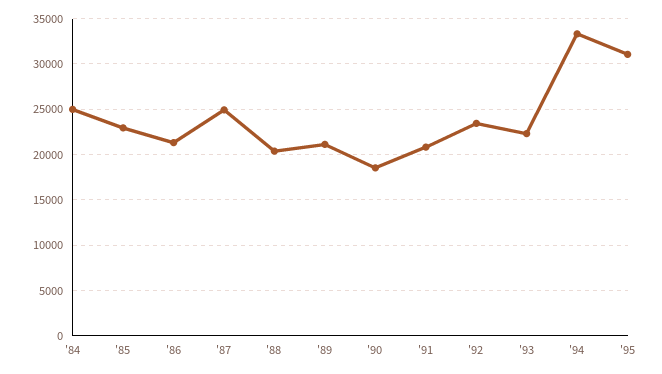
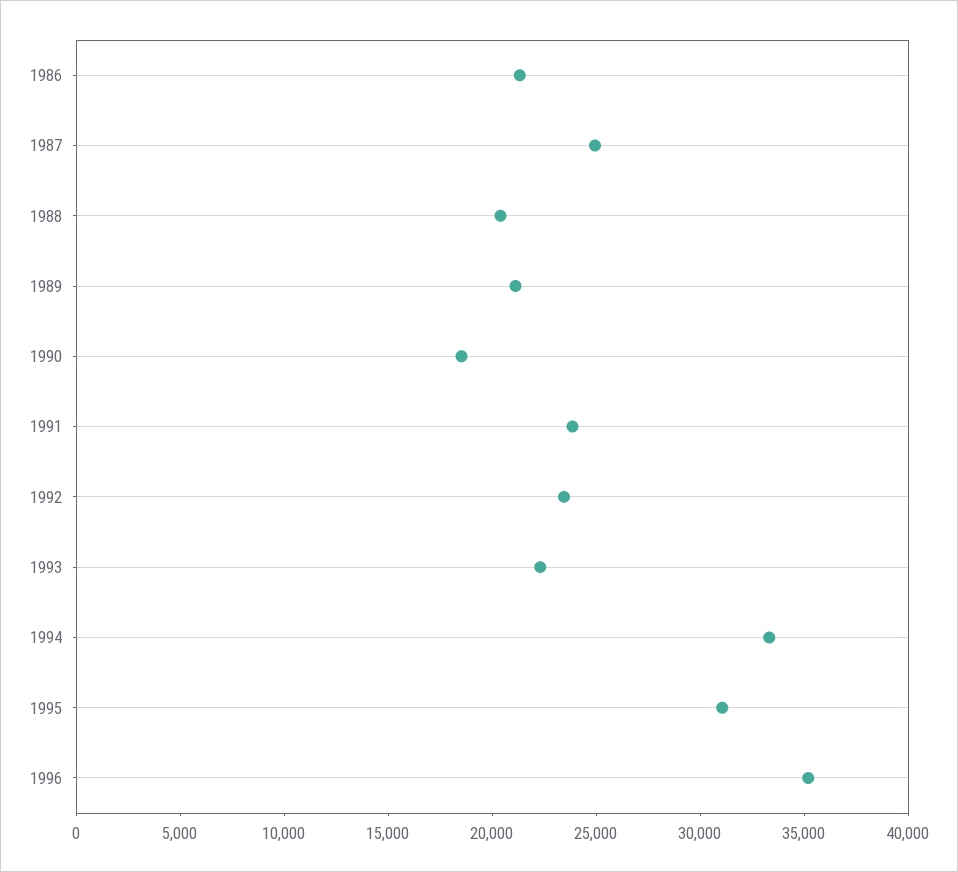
'84: 25000 -> none
'85: 23000 -> none
'91: 21000 -> 24000
1996: none -> 35000

